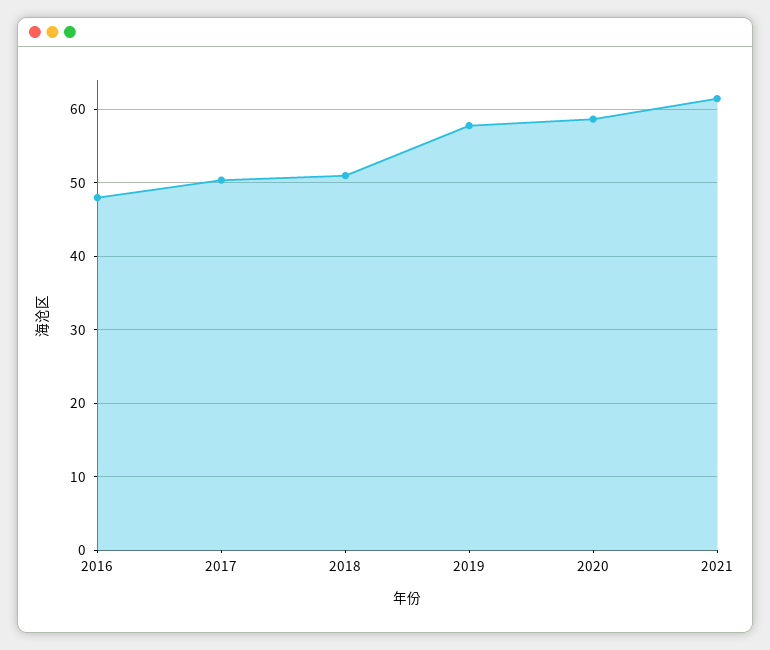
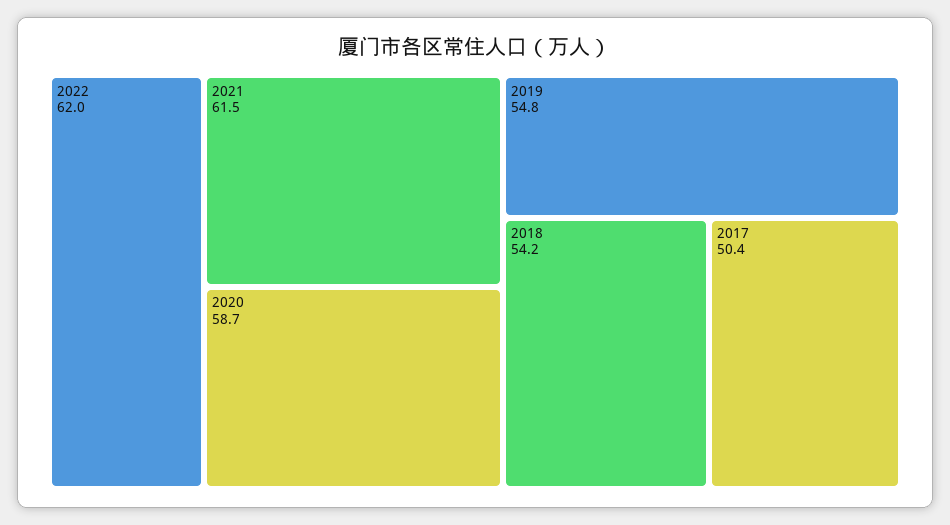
2016: 48 -> none
2018: 51 -> 54.2
2019: 58 -> 54.8
2022: none -> 62

